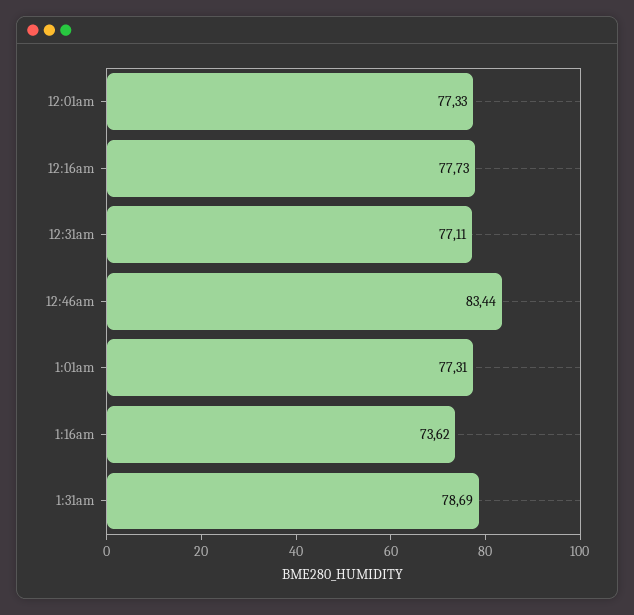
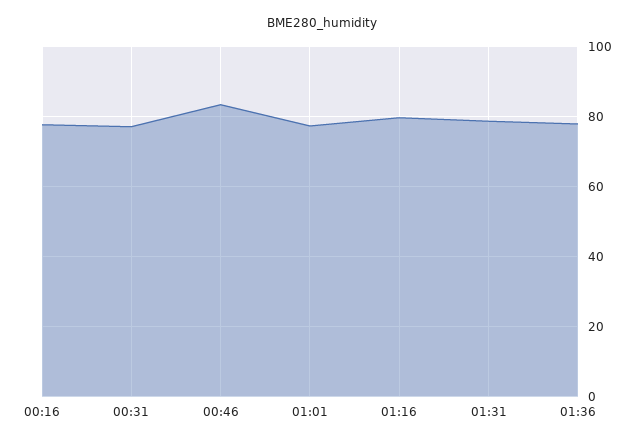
12:01am: 77.33 -> none
1:16am: 73.62 -> 80
01:36: none -> 78

